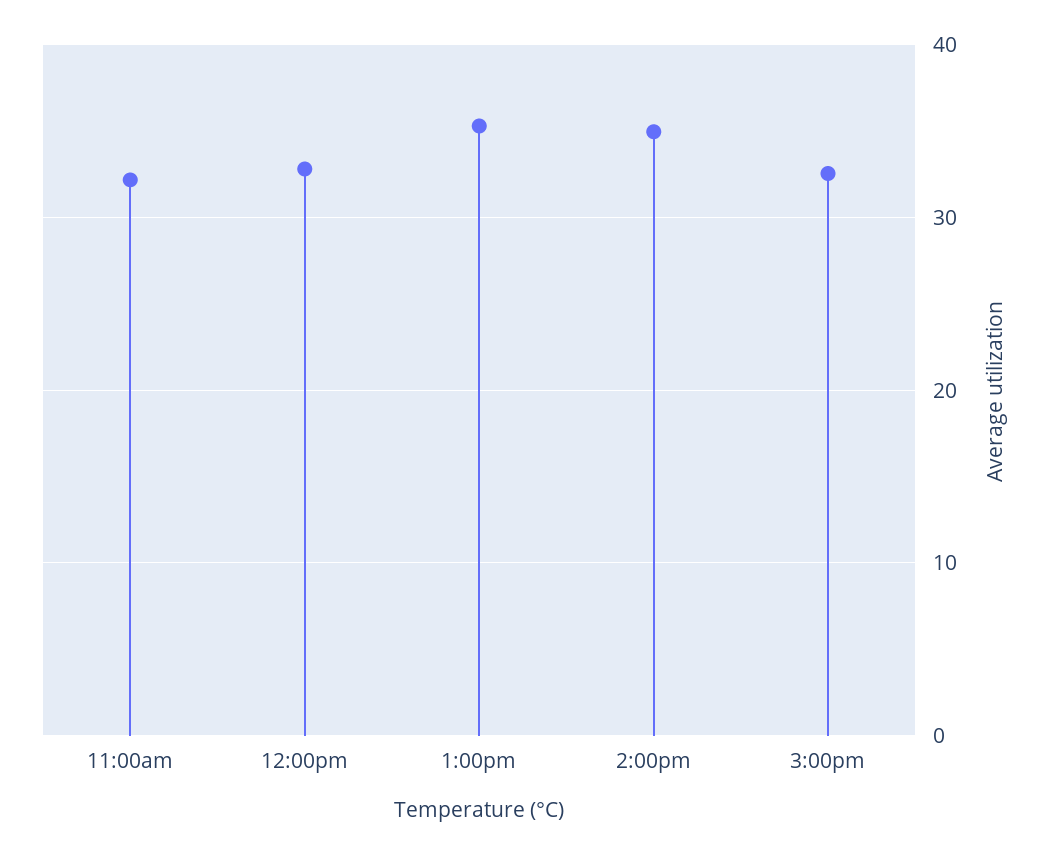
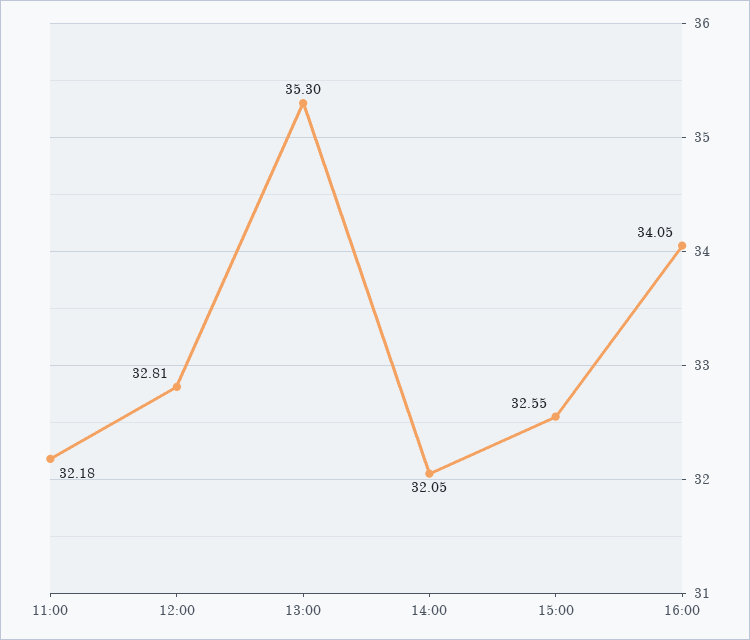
2:00pm: 35 -> 32.05
16:00: none -> 34.05

